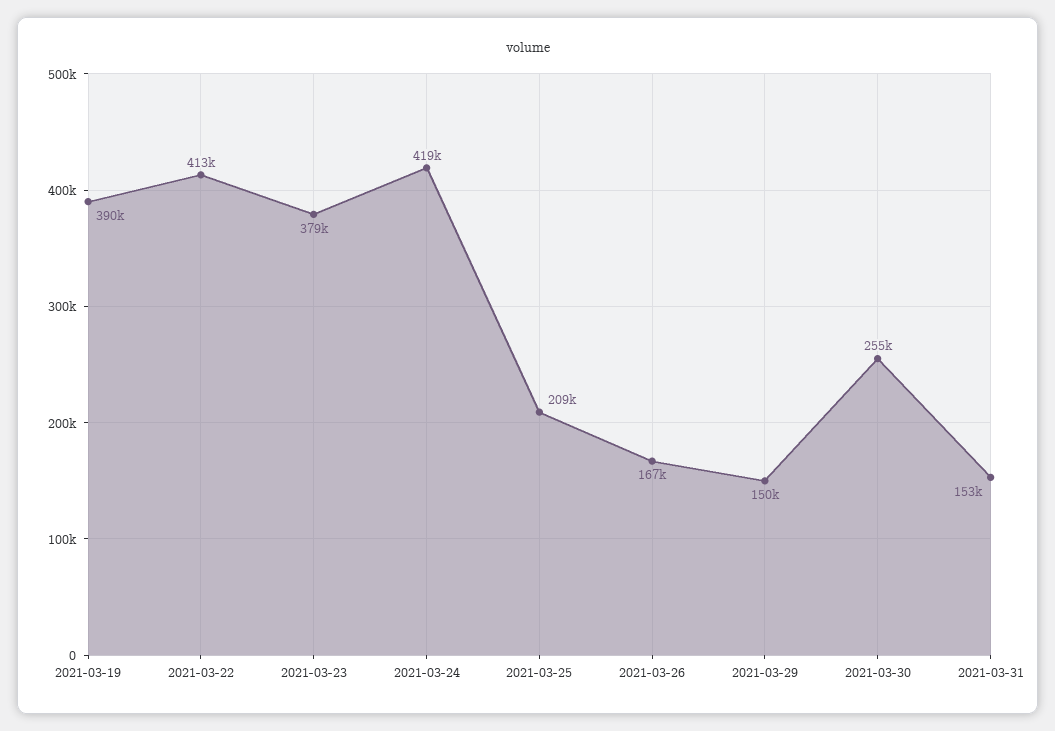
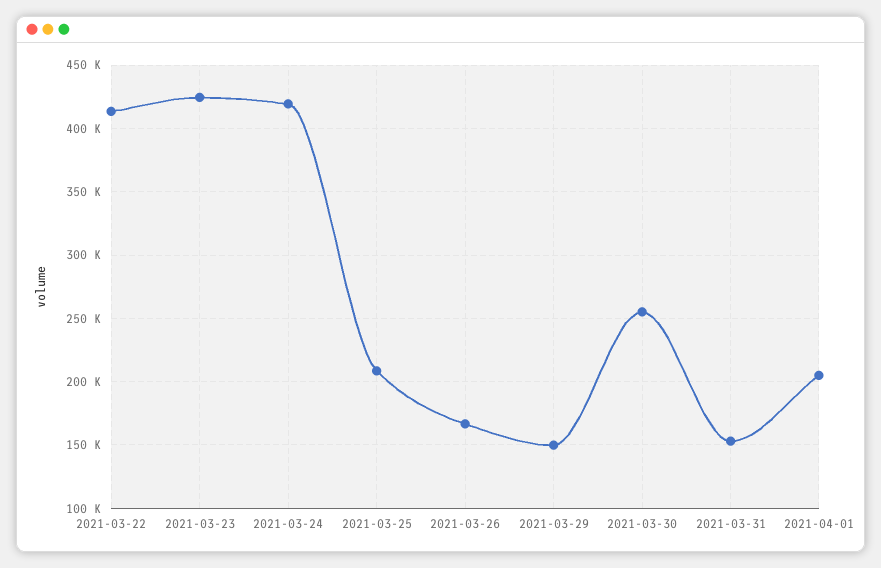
2021-03-19: 390000 -> none
2021-03-23: 379000 -> 425000
2021-04-01: none -> 205000

